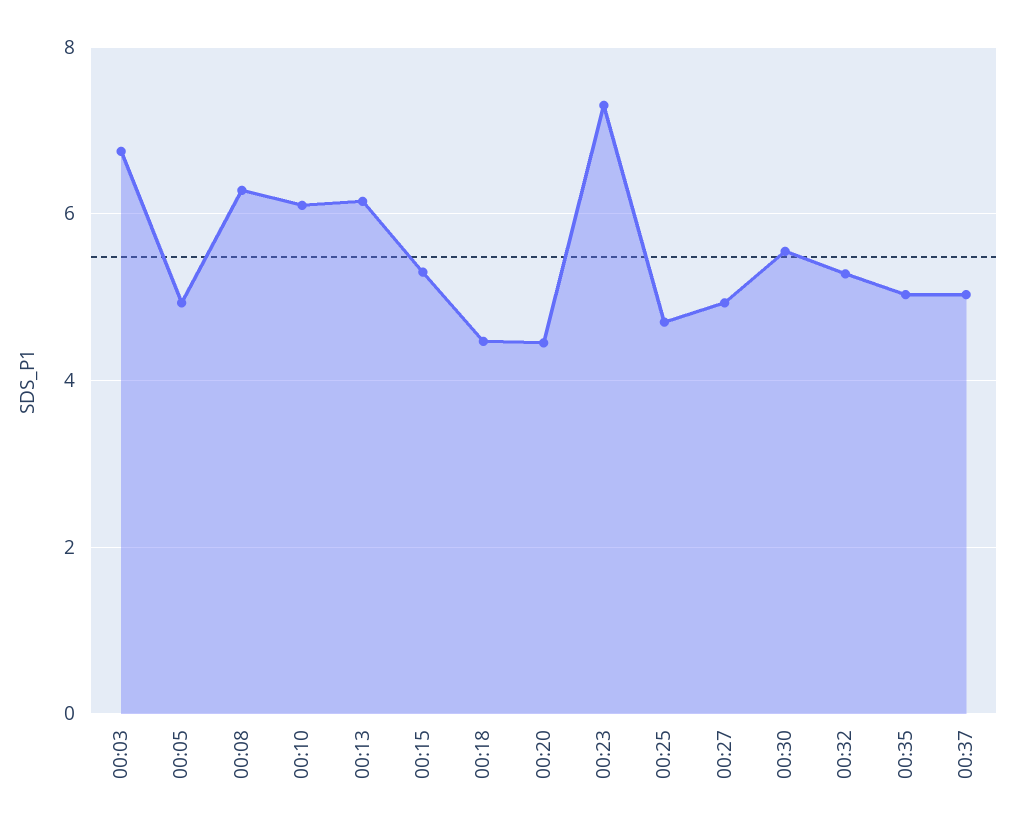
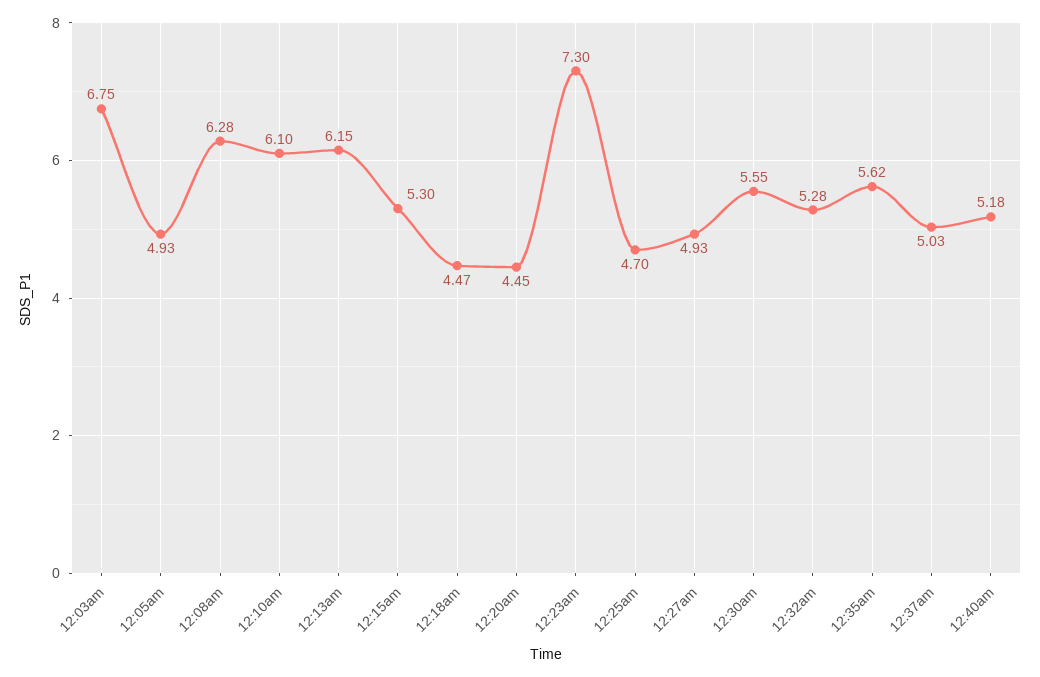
00:35: 5 -> 5.62
12:40am: none -> 5.18

